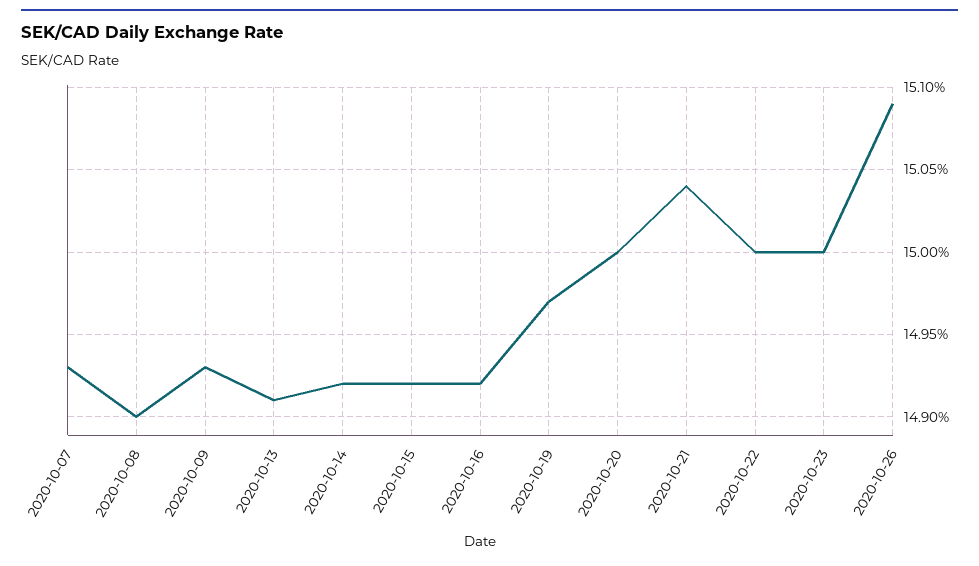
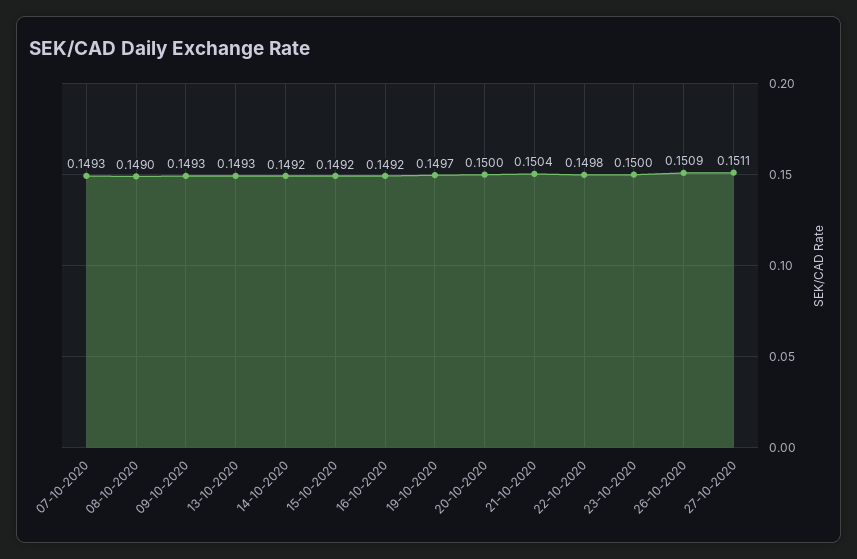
2020-10-13: 0.1491 -> 0.1493
2020-10-22: 0.15 -> 0.1498
27-10-2020: none -> 0.1511

